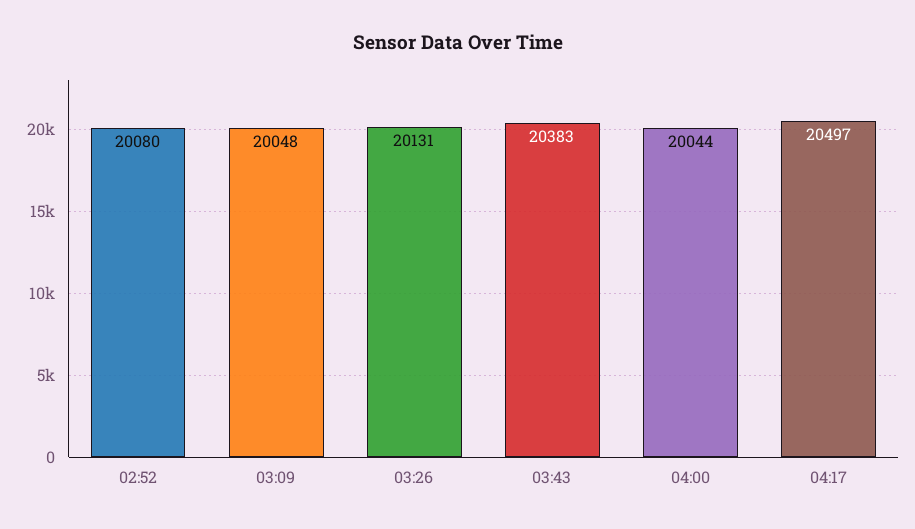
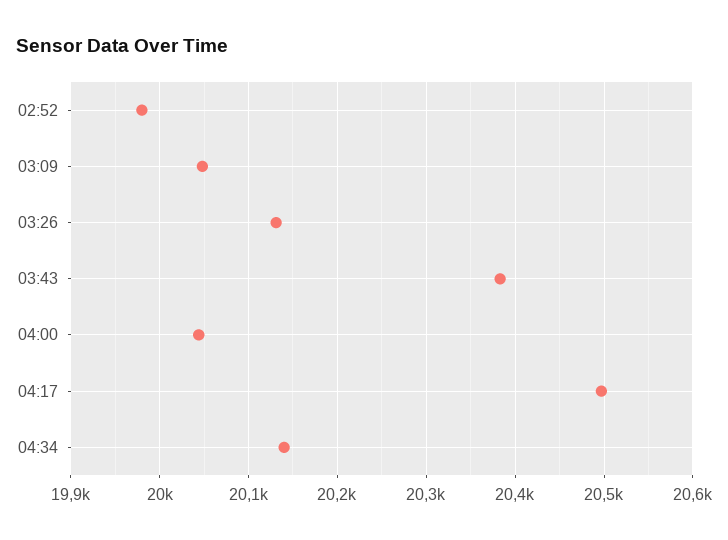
02:52: 20080 -> 19980
04:34: none -> 20140

